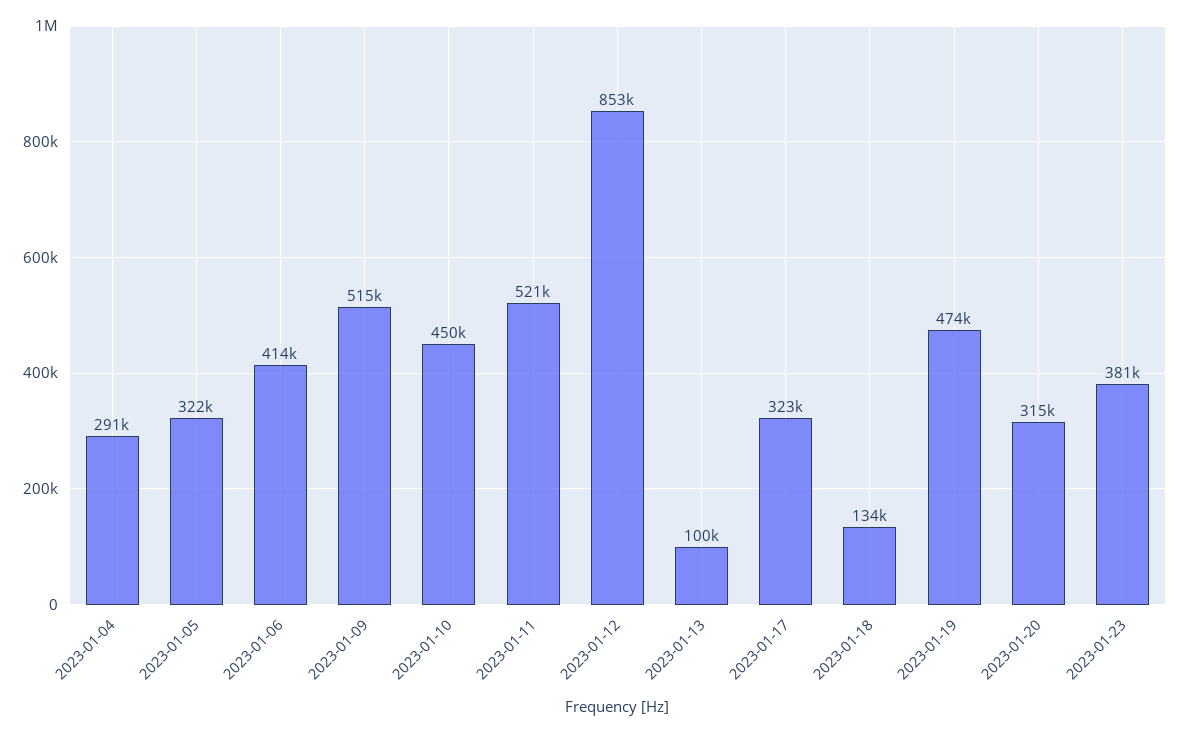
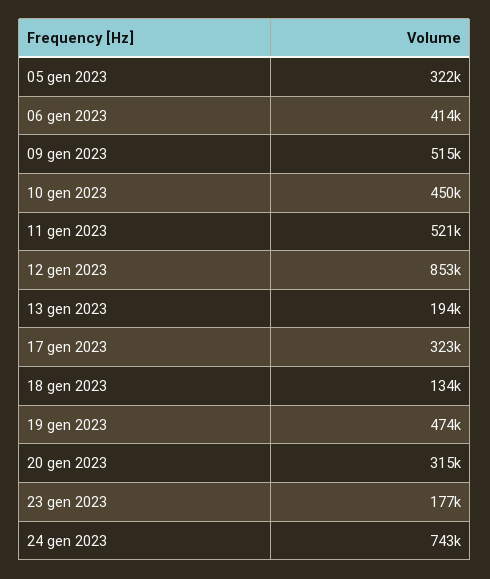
2023-01-04: 291000 -> none
2023-01-13: 100000 -> 194000
2023-01-23: 381000 -> 177000
24 gen 2023: none -> 743000

